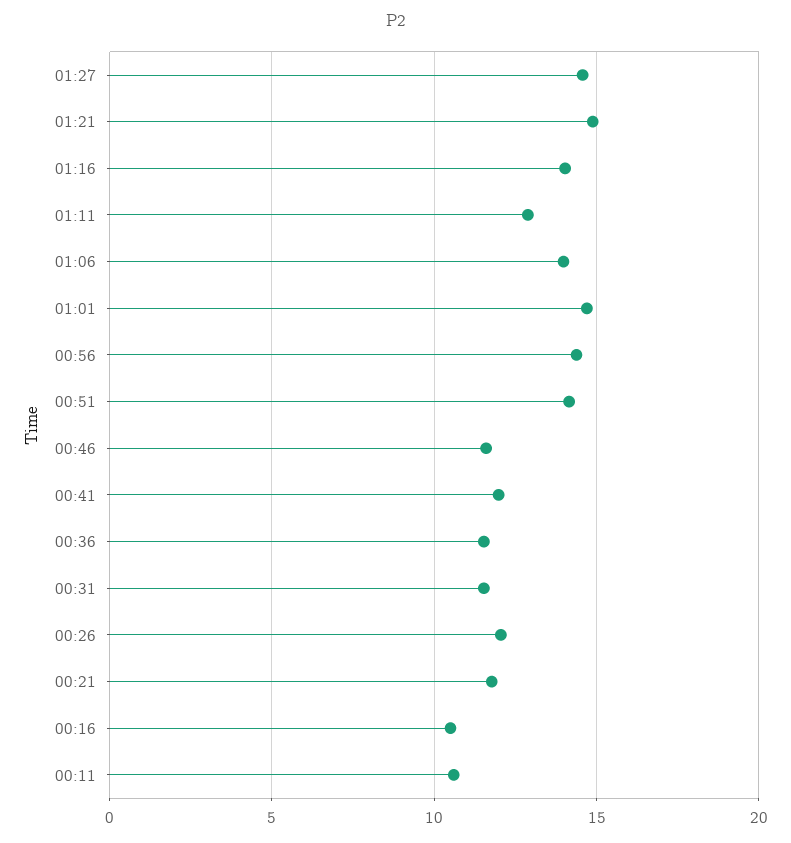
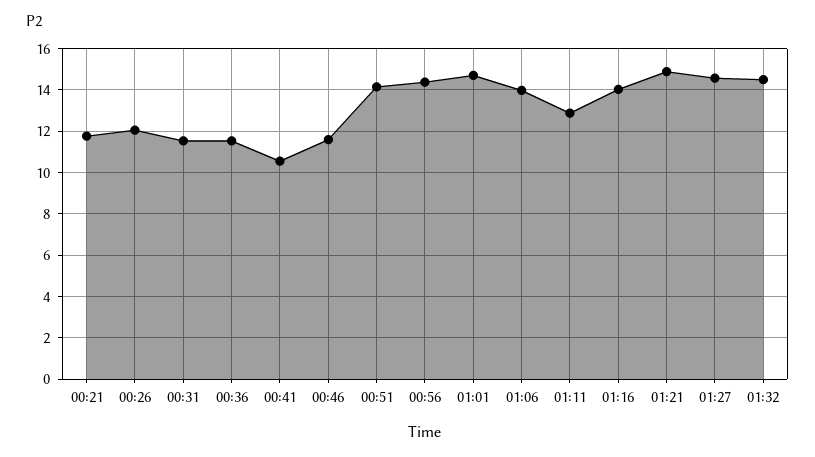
00:41: 12 -> 10.5
00:16: 10.5 -> none
00:11: 10.5 -> none
01:32: none -> 14.5

